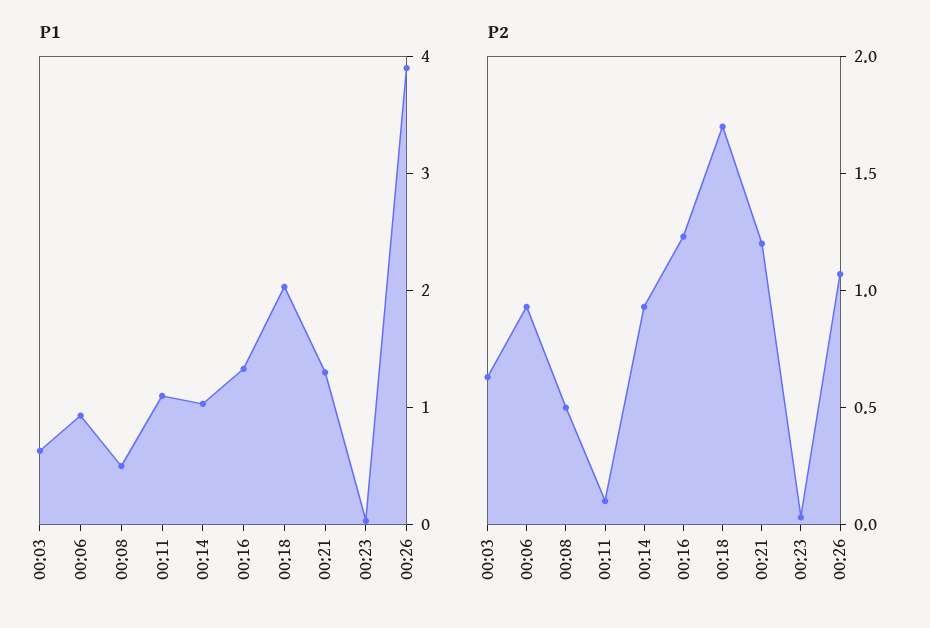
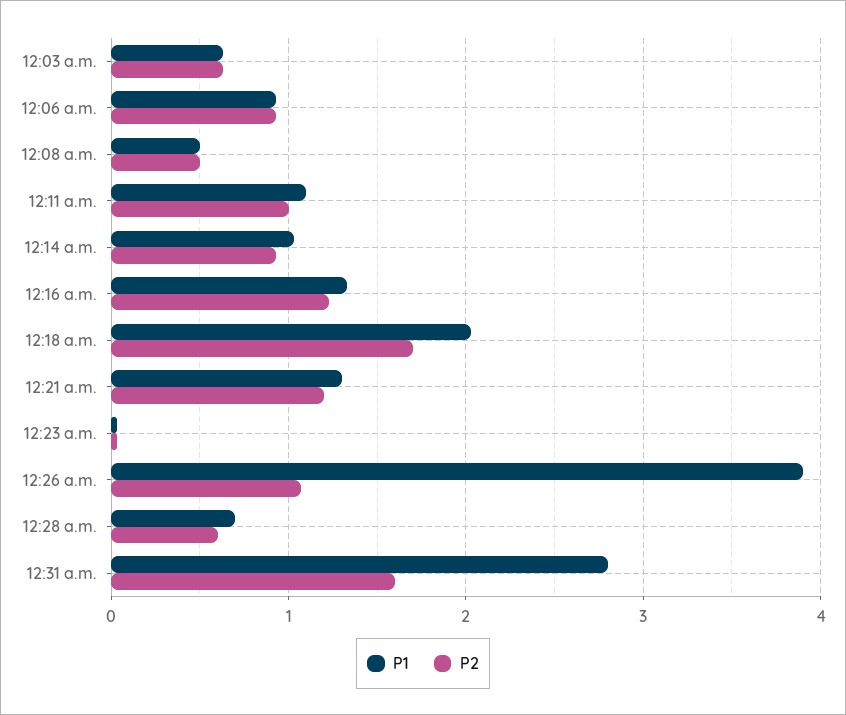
P2, 00:11: 0.1 -> 1
P1, 12:28 a.m.: none -> 0.7
P2, 12:28 a.m.: none -> 0.6
P1, 12:31 a.m.: none -> 2.8
P2, 12:31 a.m.: none -> 1.6

